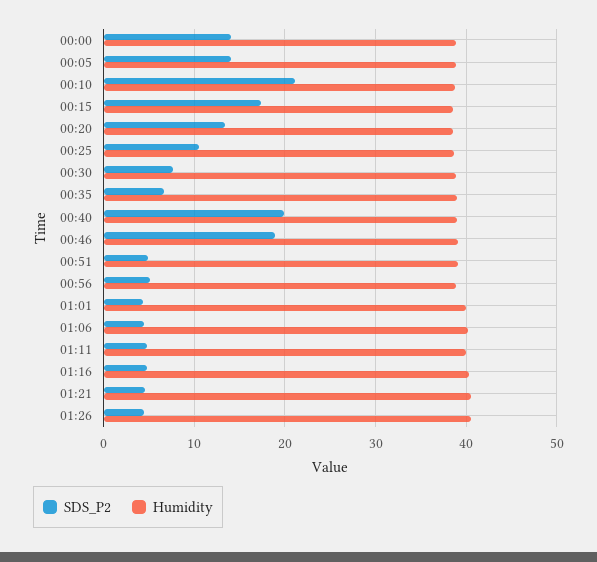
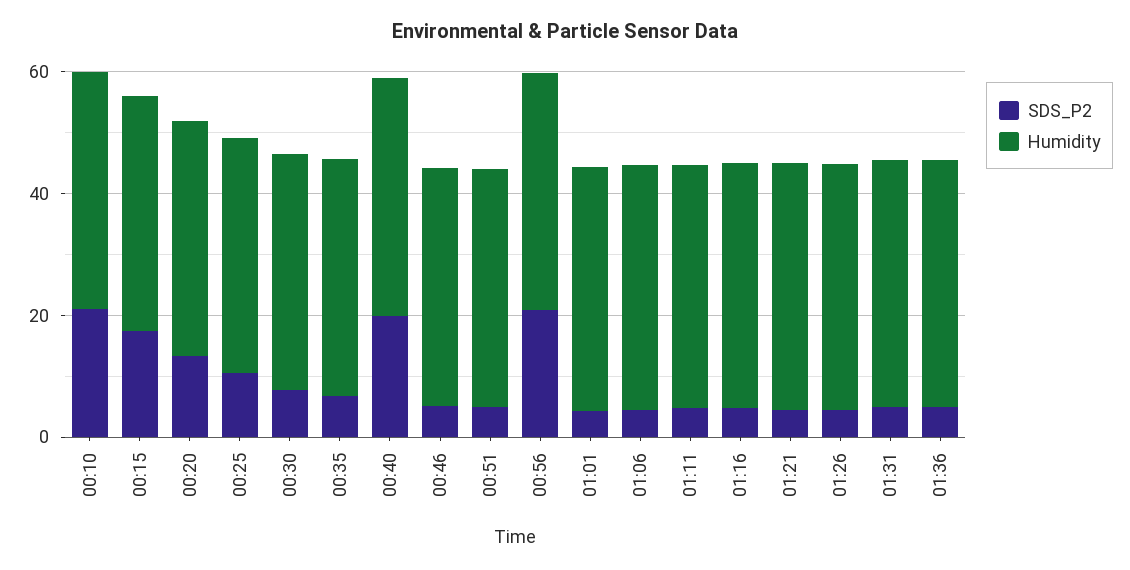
SDS_P2, 00:00: 14 -> none
Humidity, 00:00: 39 -> none
SDS_P2, 00:05: 14 -> none
Humidity, 00:05: 39 -> none
SDS_P2, 00:46: 19 -> 5
SDS_P2, 00:56: 5 -> 20
SDS_P2, 01:31: none -> 5
Humidity, 01:31: none -> 40
SDS_P2, 01:36: none -> 5
Humidity, 01:36: none -> 40

